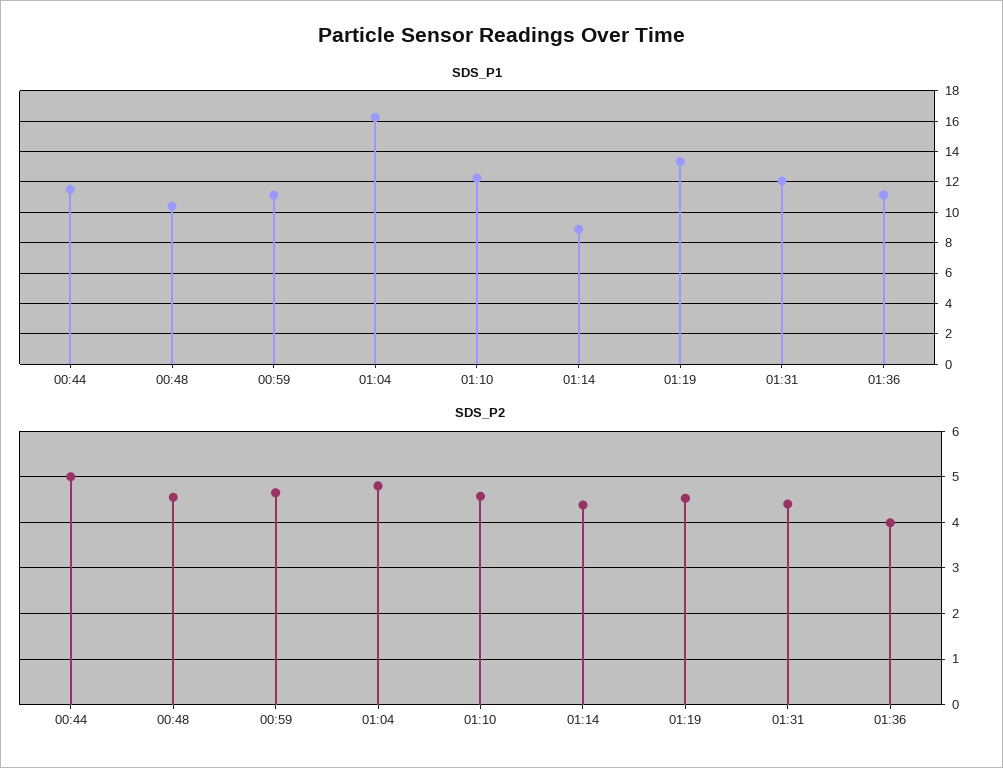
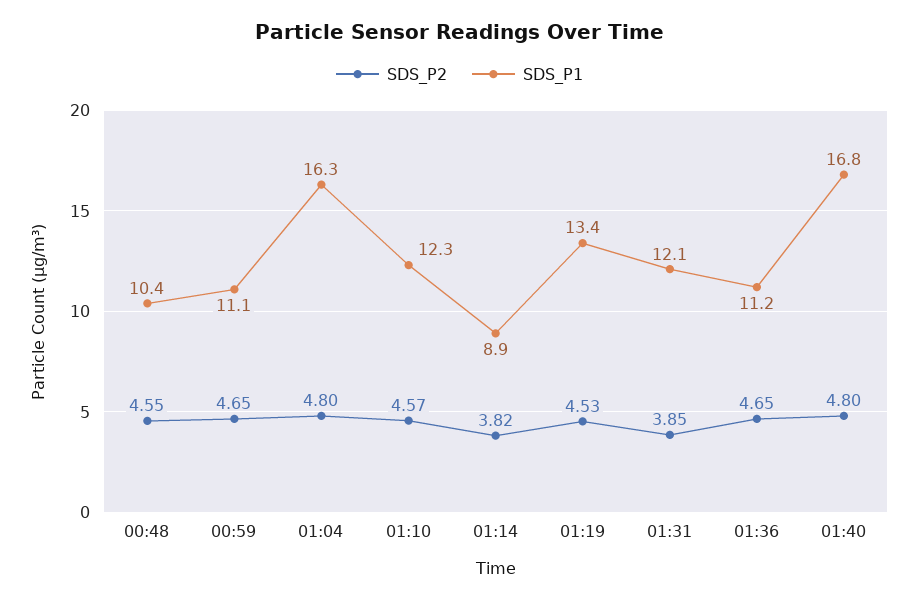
SDS_P1, 00:44: 11.5 -> none
SDS_P2, 00:44: 5 -> none
SDS_P2, 01:14: 4.4 -> 3.82
SDS_P2, 01:31: 4.4 -> 3.85
SDS_P2, 01:36: 4 -> 4.65
SDS_P2, 01:40: none -> 4.8
SDS_P1, 01:40: none -> 16.8

